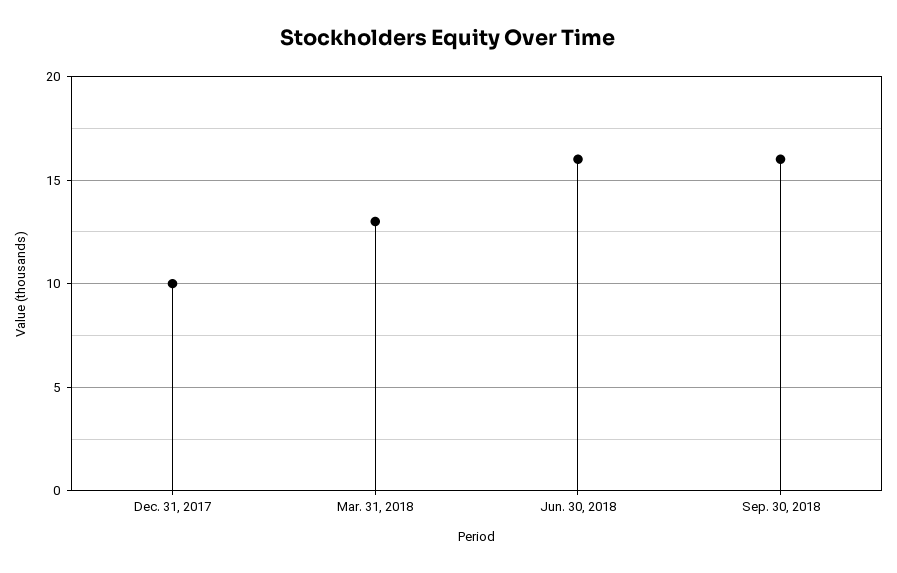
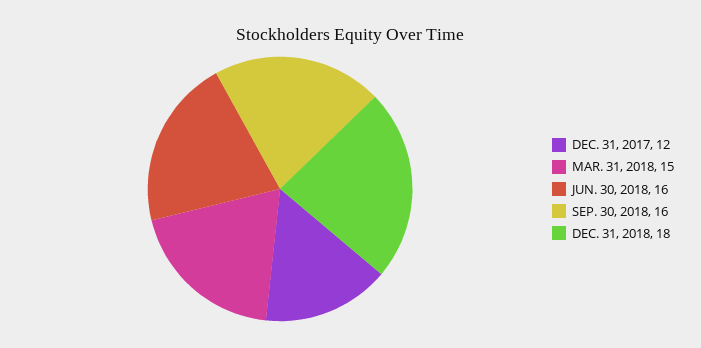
Dec. 31, 2017: 10 -> 12
Mar. 31, 2018: 13 -> 15
DEC. 31, 2018: none -> 18

